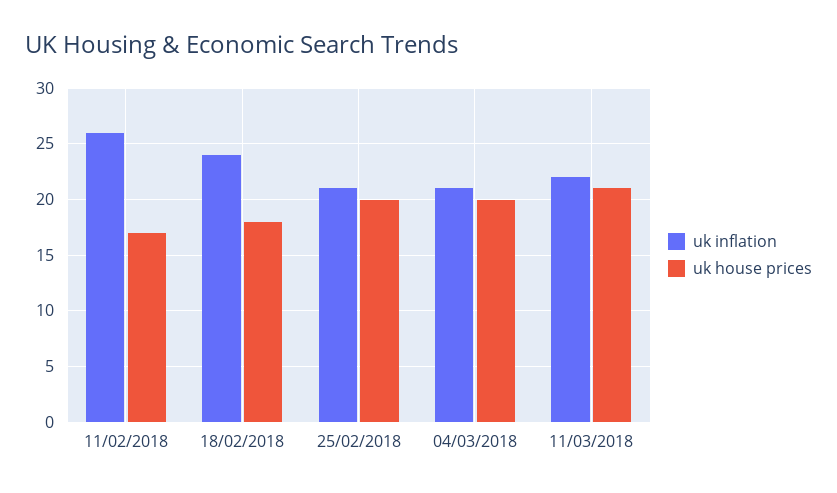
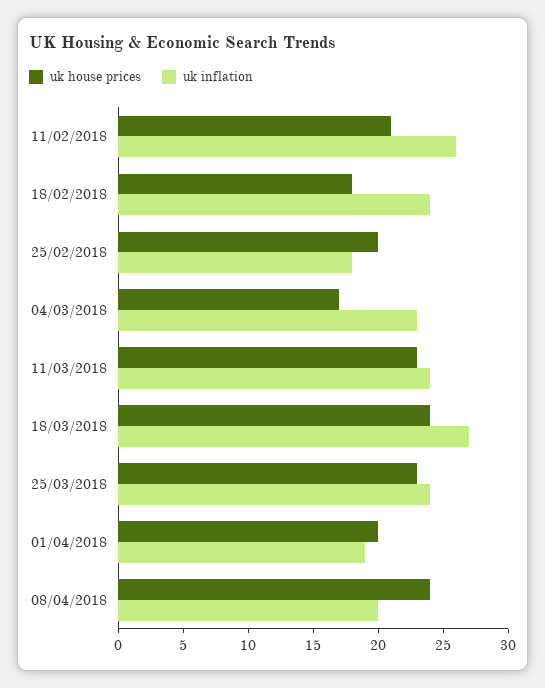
uk house prices, 11/02/2018: 17 -> 21
uk inflation, 25/02/2018: 21 -> 18
uk inflation, 04/03/2018: 21 -> 23
uk house prices, 04/03/2018: 20 -> 17
uk inflation, 11/03/2018: 22 -> 24
uk house prices, 11/03/2018: 21 -> 23
uk house prices, 18/03/2018: none -> 24
uk inflation, 18/03/2018: none -> 27
uk house prices, 25/03/2018: none -> 23
uk inflation, 25/03/2018: none -> 24
uk house prices, 01/04/2018: none -> 20
uk inflation, 01/04/2018: none -> 19
uk house prices, 08/04/2018: none -> 24
uk inflation, 08/04/2018: none -> 20

